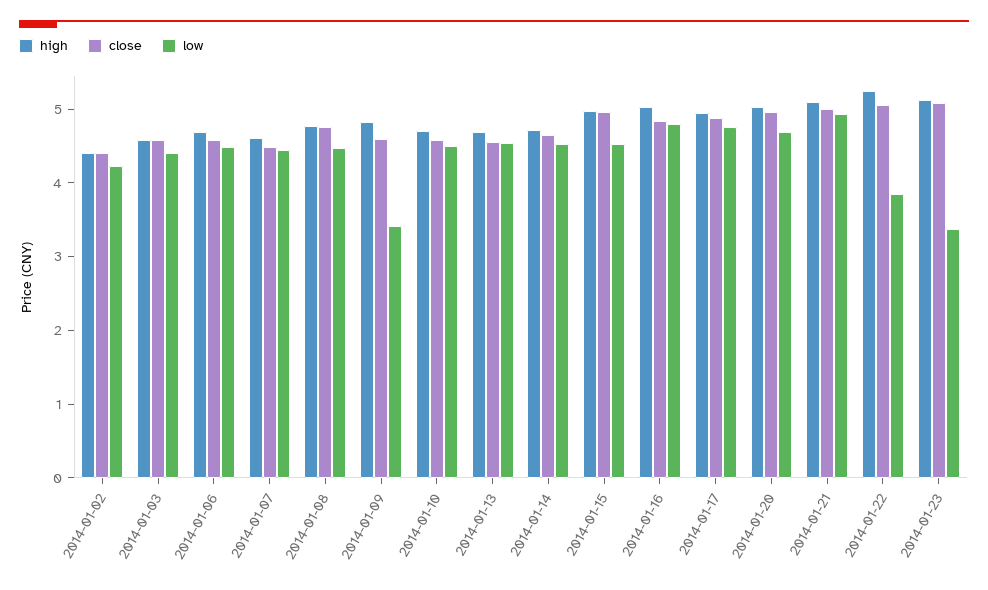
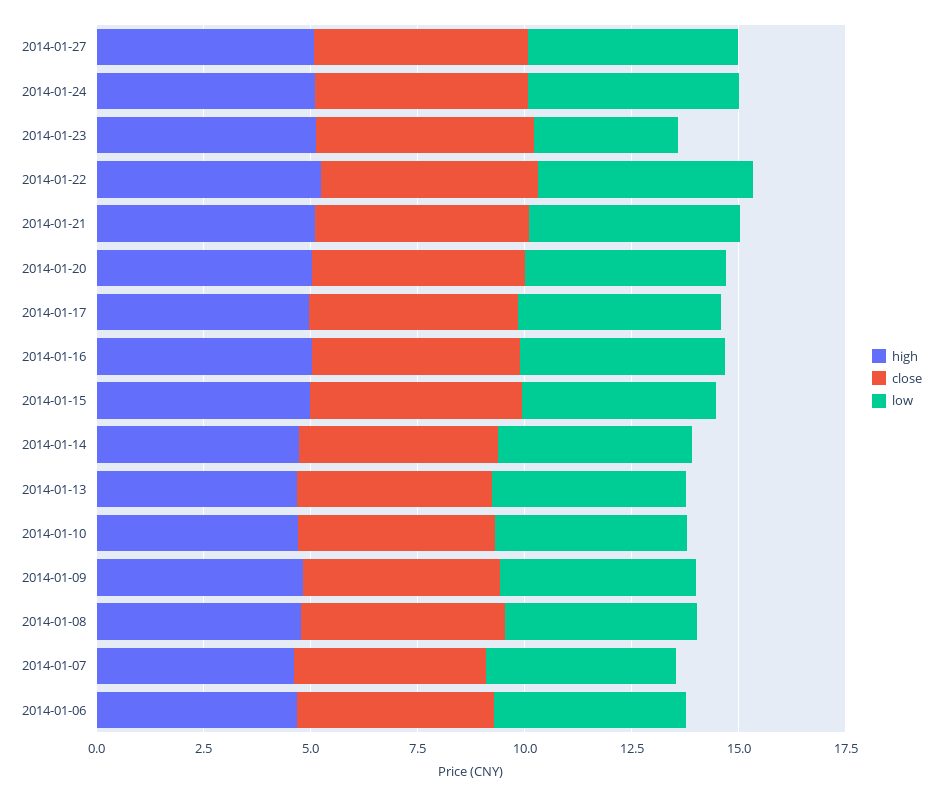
high, 2014-01-02: 4.4 -> none
close, 2014-01-02: 4.4 -> none
low, 2014-01-02: 4.2 -> none
high, 2014-01-03: 4.6 -> none
close, 2014-01-03: 4.6 -> none
low, 2014-01-03: 4.4 -> none
low, 2014-01-09: 3.4 -> 4.5
low, 2014-01-22: 3.8 -> 5
high, 2014-01-27: none -> 5
close, 2014-01-27: none -> 5
low, 2014-01-27: none -> 5
high, 2014-01-24: none -> 5
close, 2014-01-24: none -> 5
low, 2014-01-24: none -> 5

